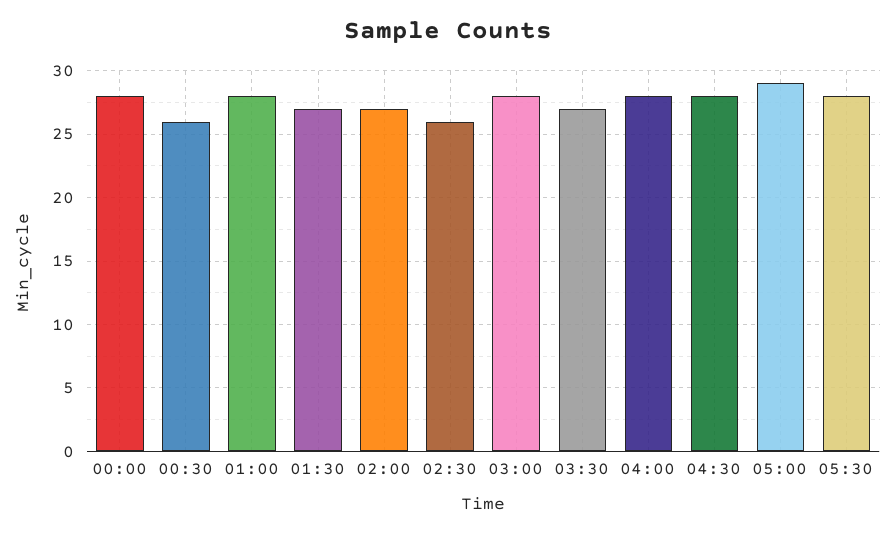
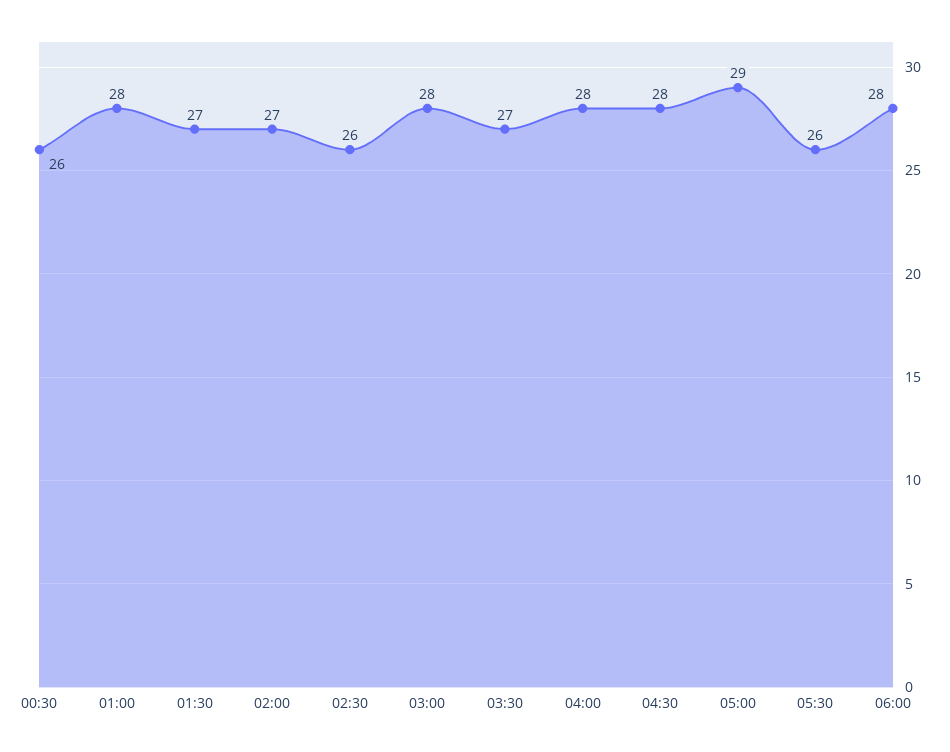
00:00: 28 -> none
05:30: 28 -> 26
06:00: none -> 28

